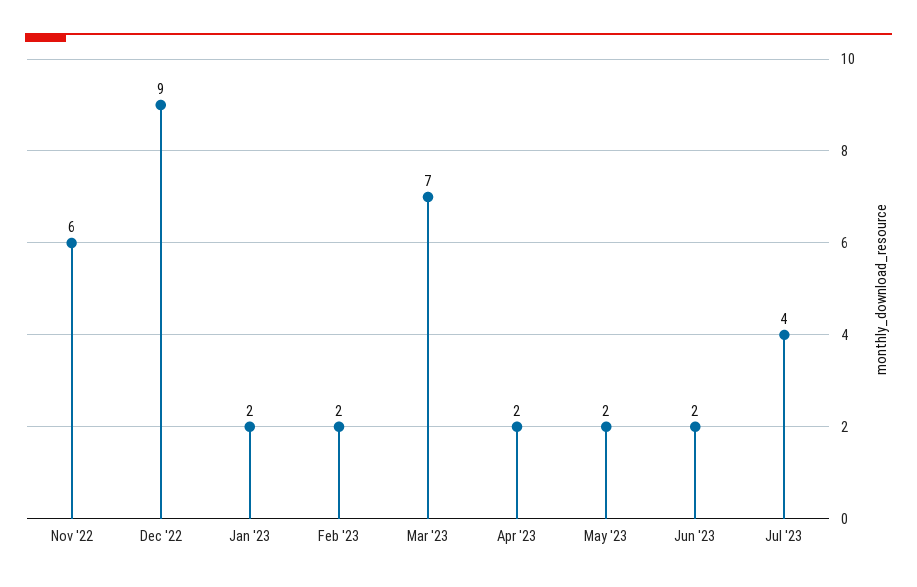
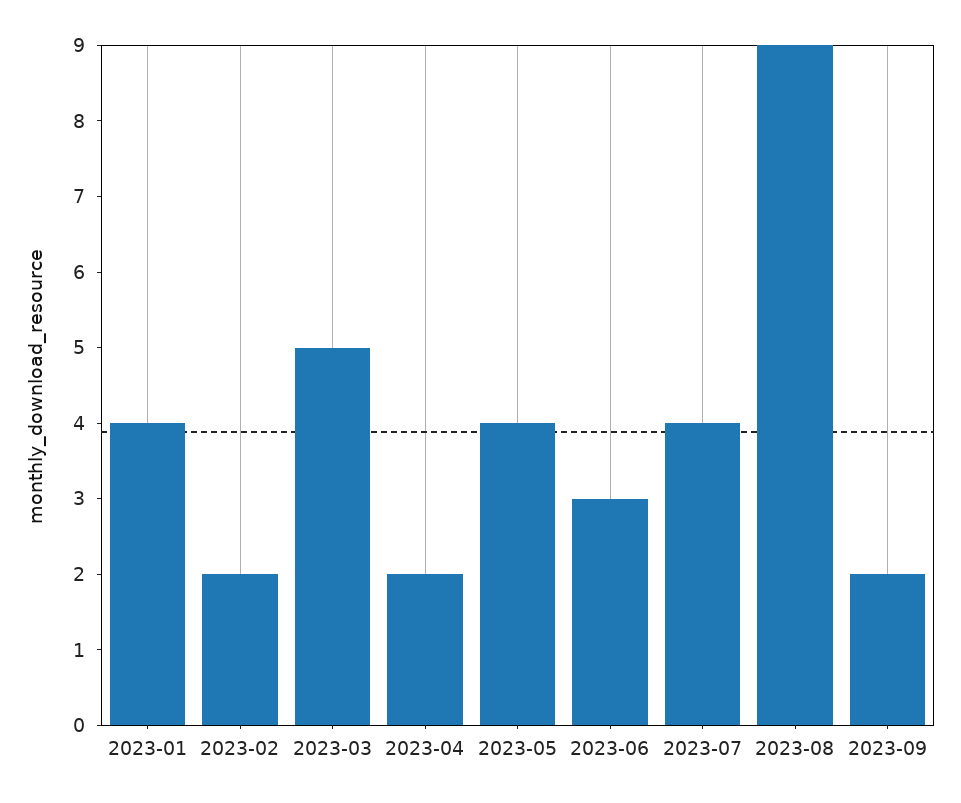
Nov '22: 6 -> none
Dec '22: 9 -> none
Jan '23: 2 -> 4
Mar '23: 7 -> 5
May '23: 2 -> 4
Jun '23: 2 -> 3
2023-08: none -> 9
2023-09: none -> 2

